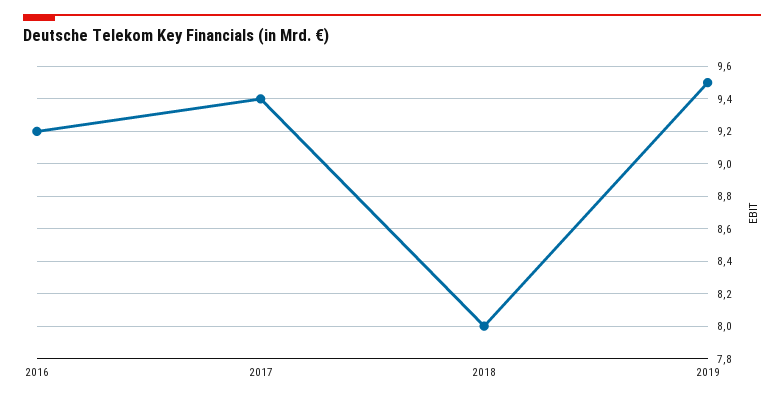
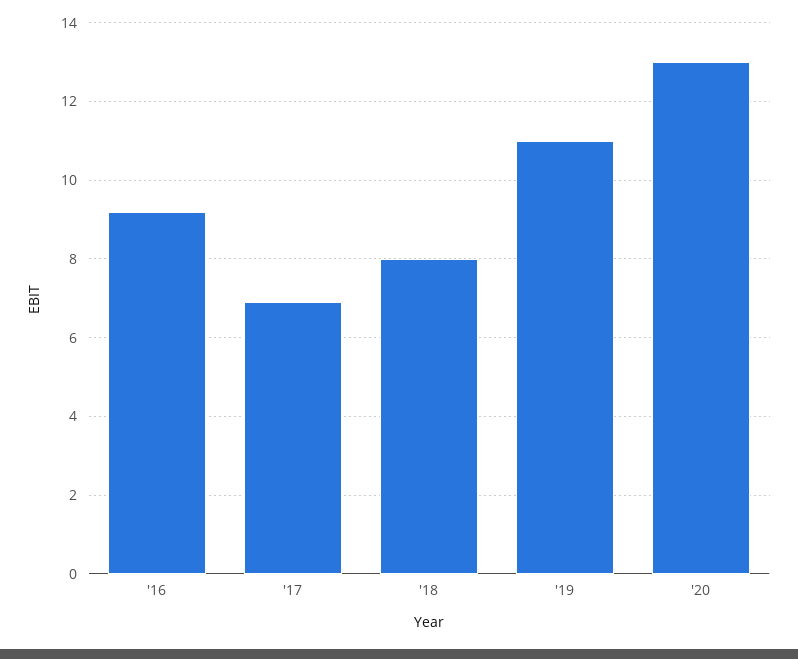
2017: 9.4 -> 7
2019: 9.5 -> 11
'20: none -> 13

